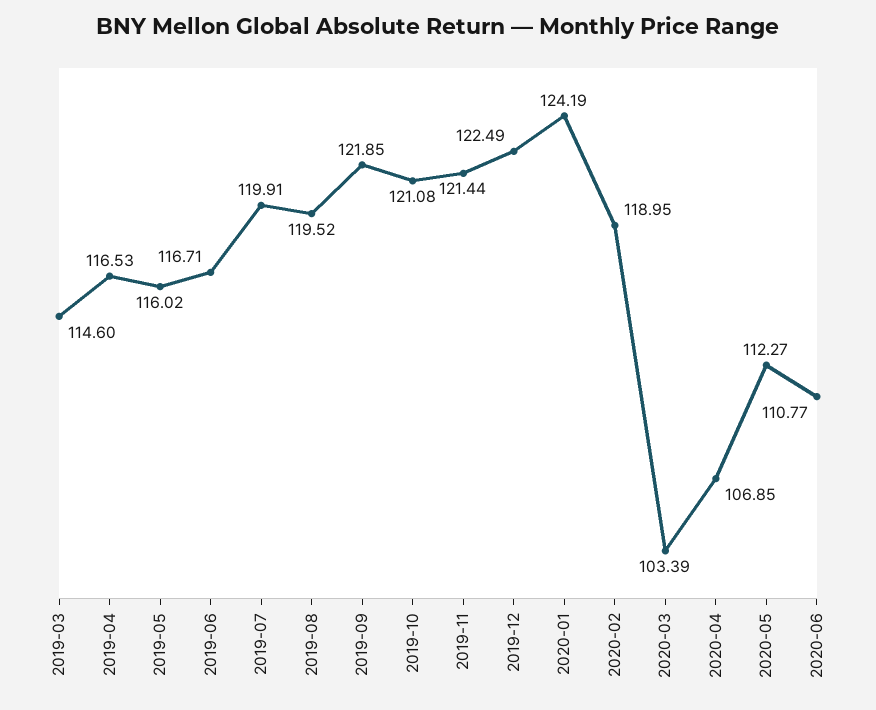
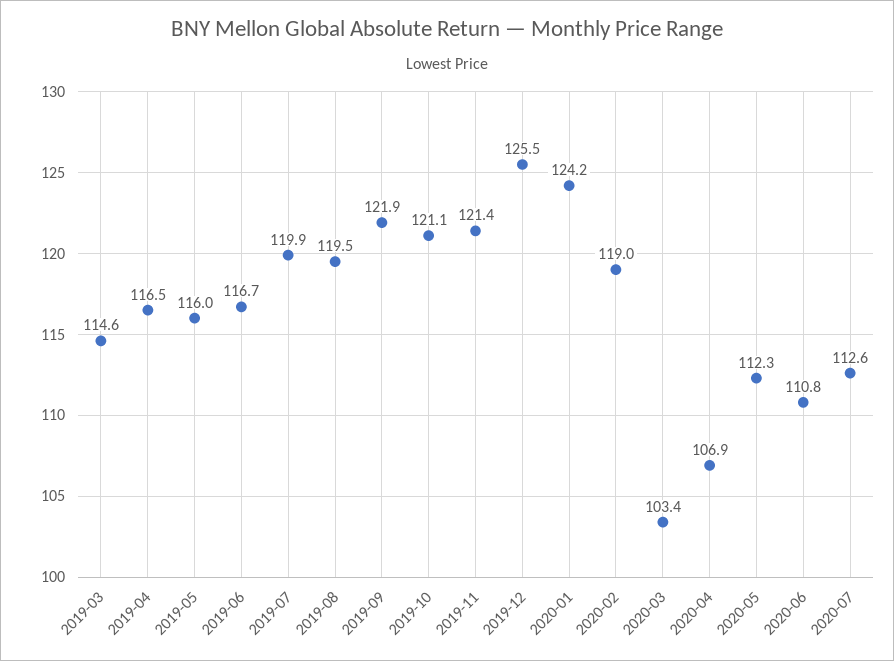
2019-12: 122.49 -> 125.5
2020-07: none -> 112.6

